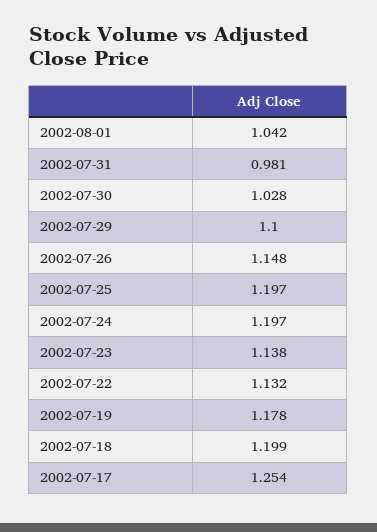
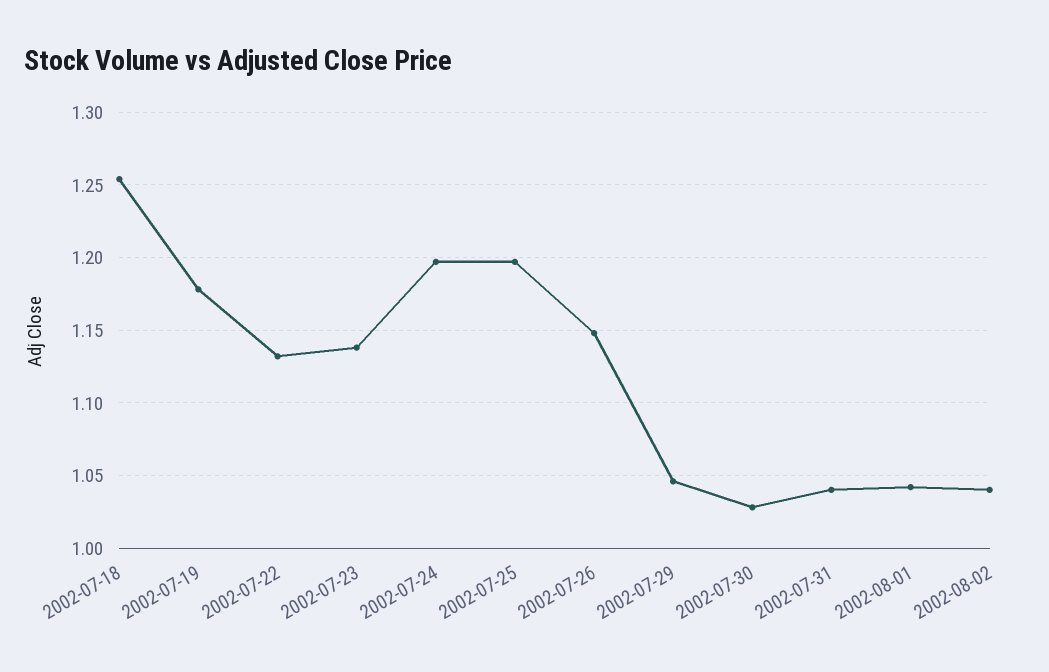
2002-07-31: 0.981 -> 1.04
2002-07-29: 1.1 -> 1.045
2002-07-18: 1.199 -> 1.255
2002-07-17: 1.254 -> none
2002-08-02: none -> 1.04

